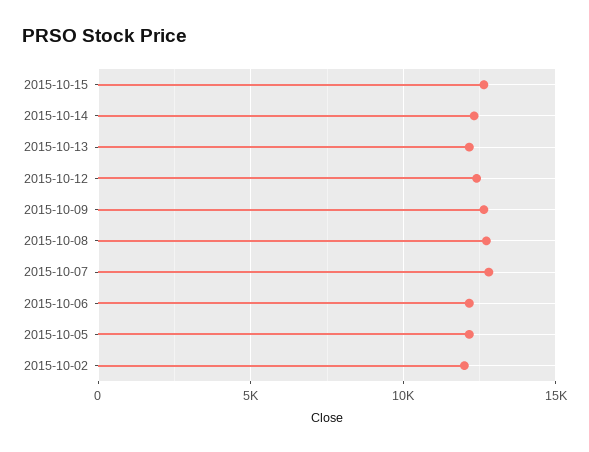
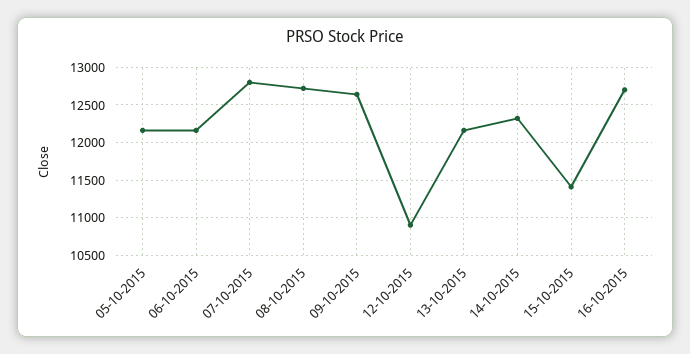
2015-10-15: 12500 -> 11400
2015-10-12: 12500 -> 10900
2015-10-02: 12000 -> none
16-10-2015: none -> 12700

